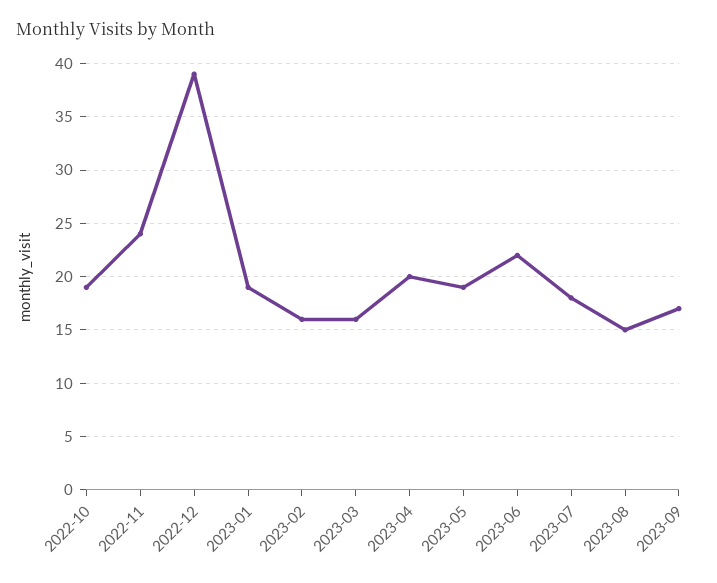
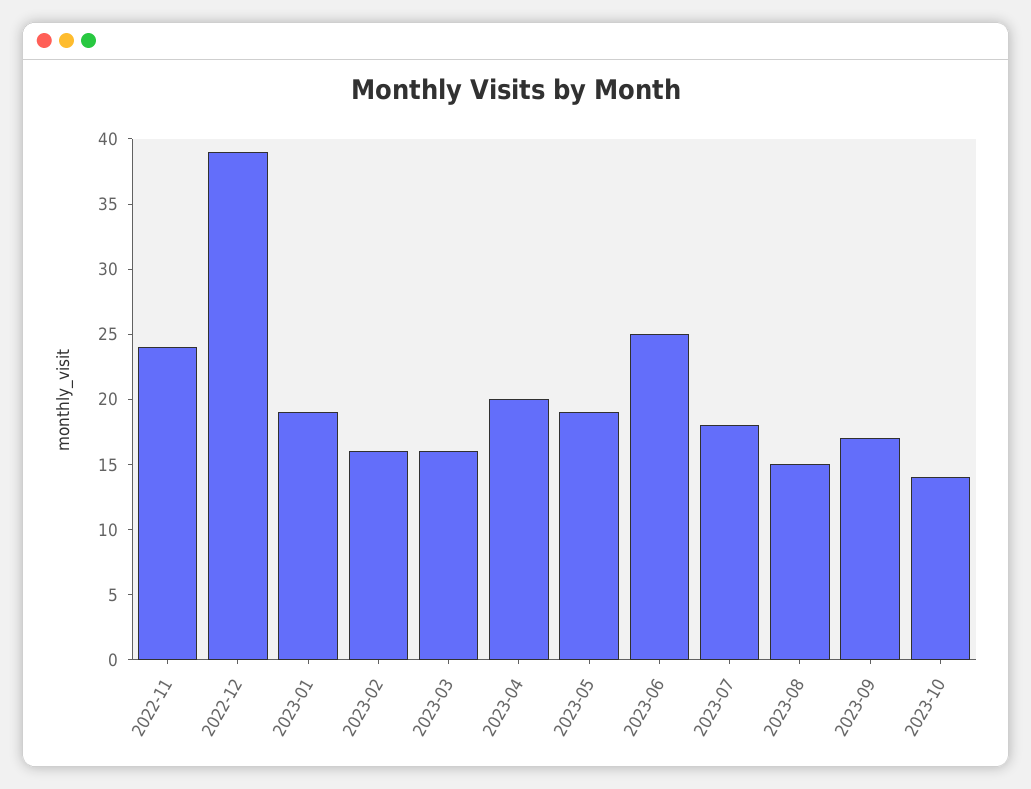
2022-10: 19 -> none
2023-06: 22 -> 25
2023-10: none -> 14

